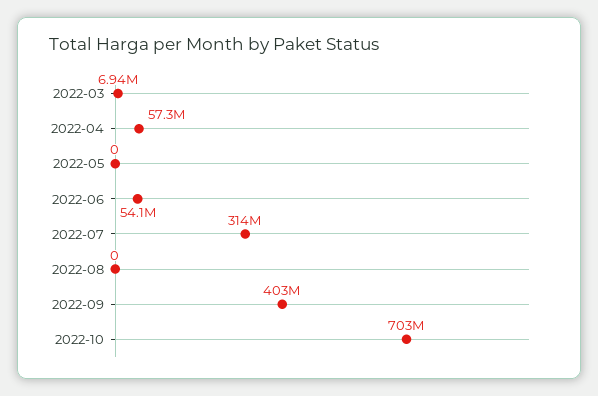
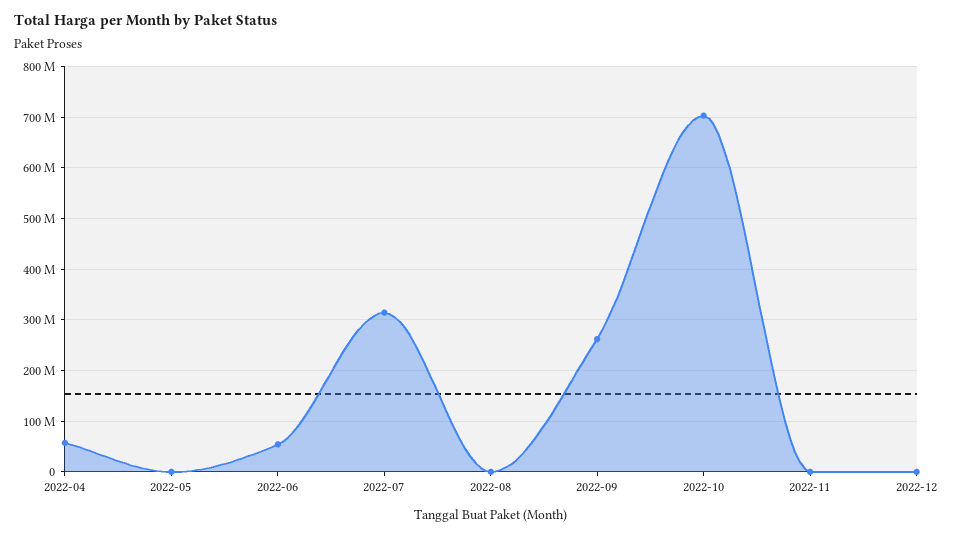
2022-03: 6940000 -> none
2022-09: 403000000 -> 260000000
2022-11: none -> 0
2022-12: none -> 0

